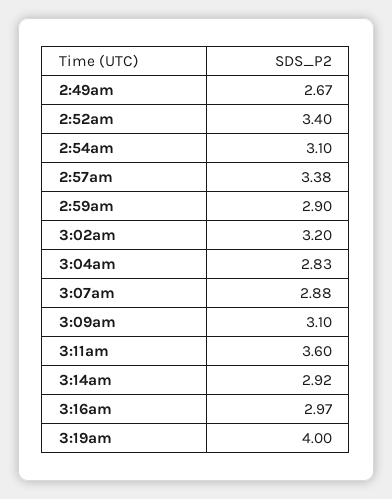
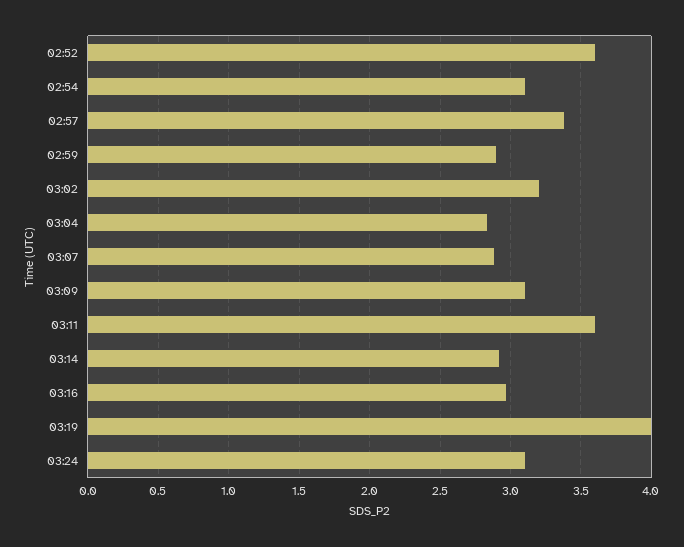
2:49am: 2.67 -> none
2:52am: 3.4 -> 3.6
03:24: none -> 3.1

